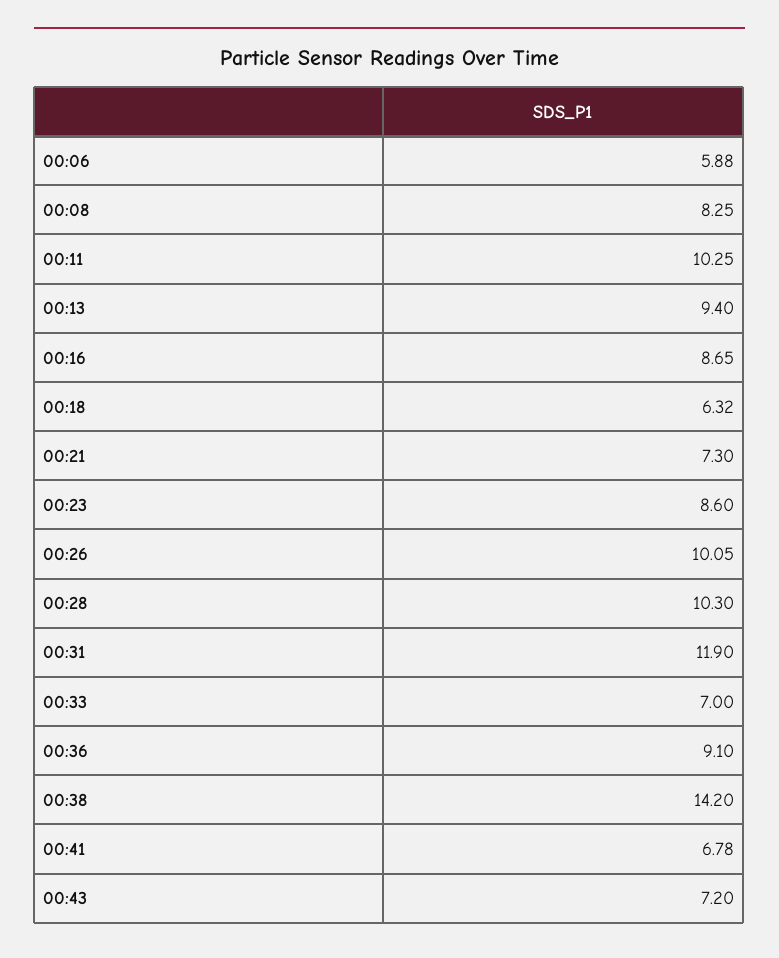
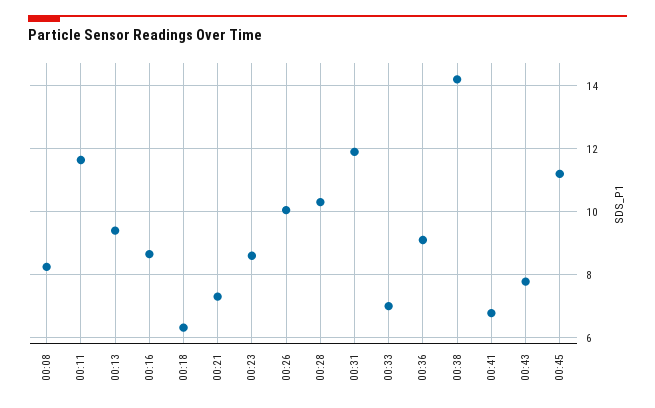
00:06: 5.88 -> none
00:11: 10.25 -> 11.6
00:43: 7.2 -> 7.8
00:45: none -> 11.2

